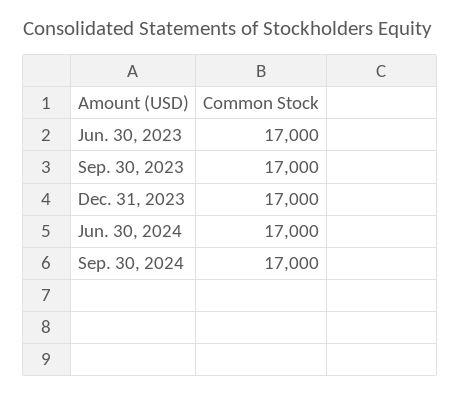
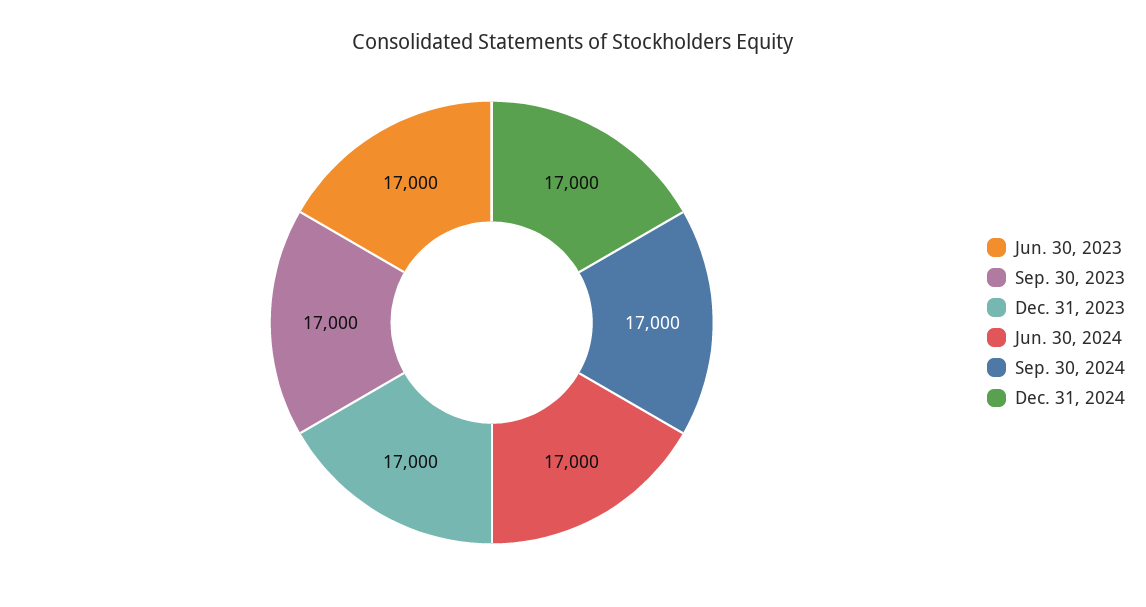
Dec. 31, 2024: none -> 17000

